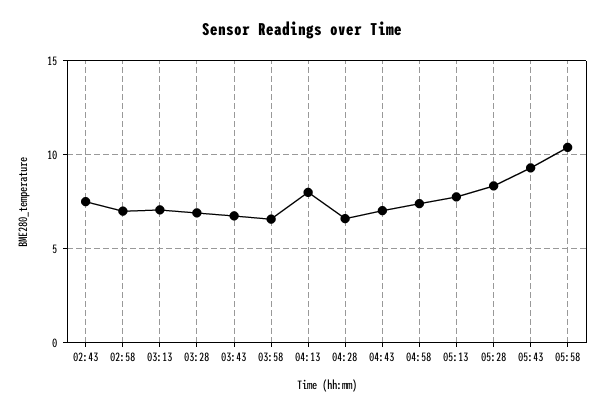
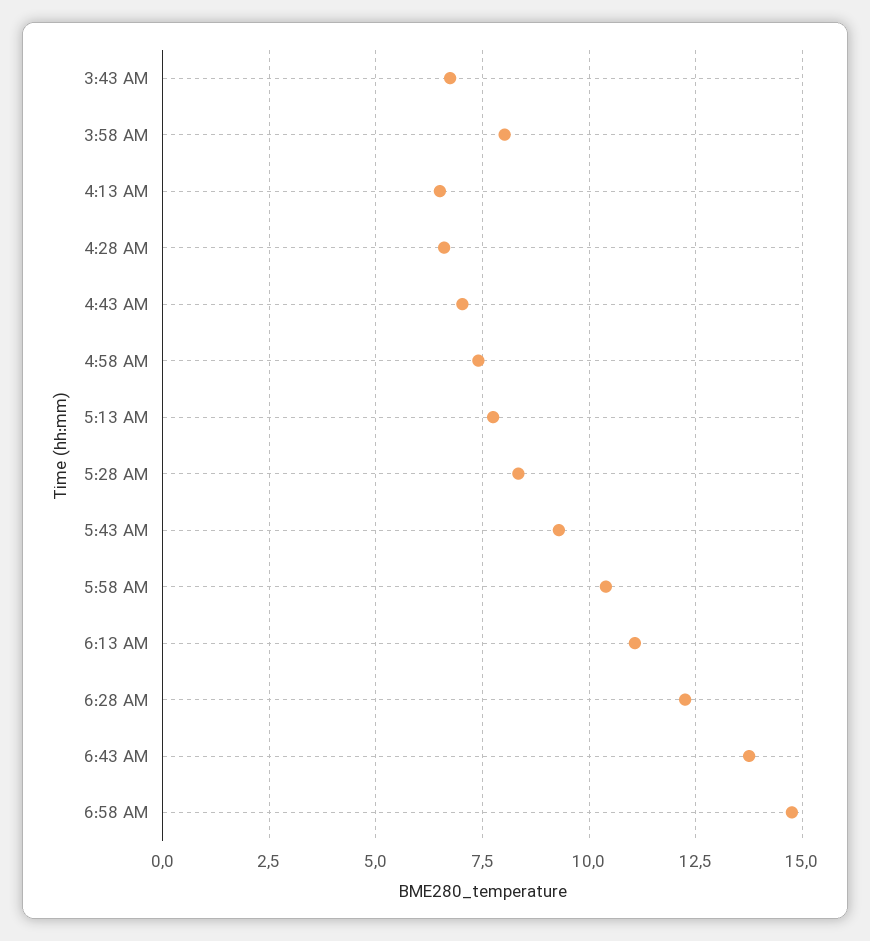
02:43: 7.5 -> none
02:58: 7 -> none
03:13: 7 -> none
03:28: 7 -> none
03:58: 6.5 -> 8
04:13: 8 -> 6.5
6:13 AM: none -> 11
6:28 AM: none -> 12.25
6:43 AM: none -> 13.75
6:58 AM: none -> 14.75

